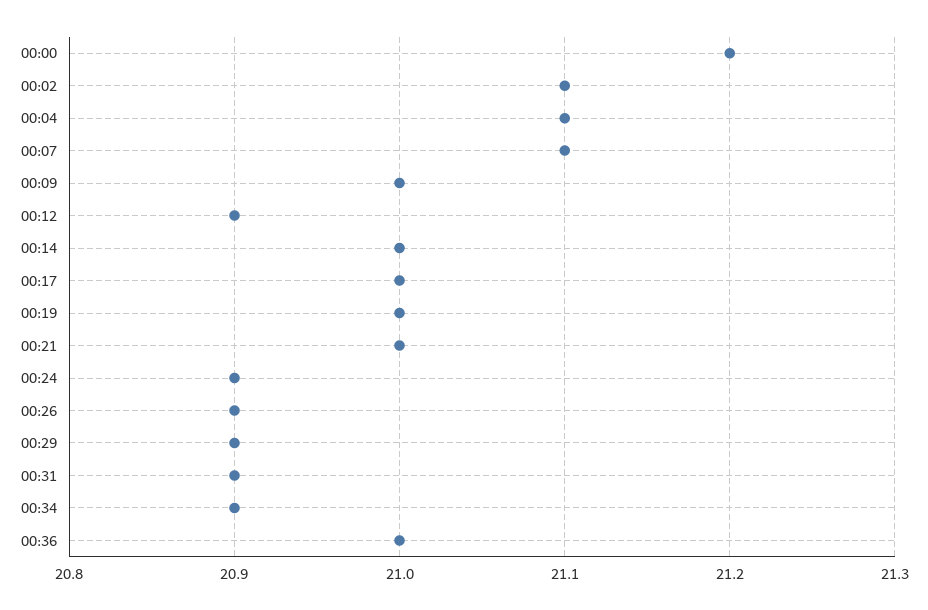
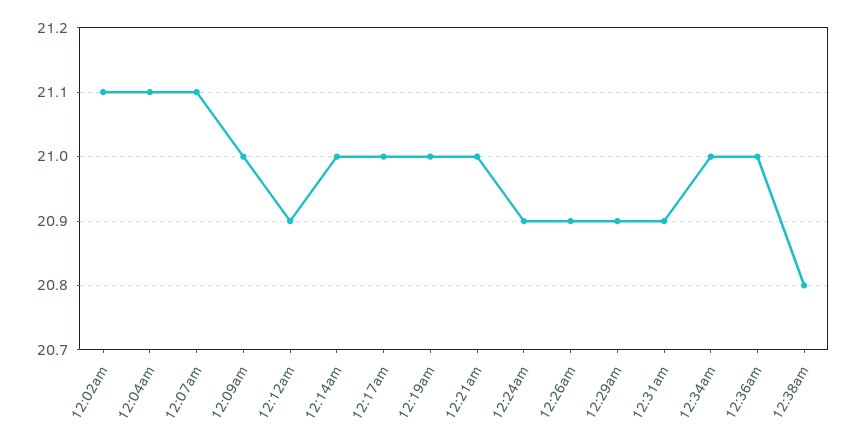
00:00: 21.2 -> none
00:34: 20.9 -> 21
12:38am: none -> 20.8

